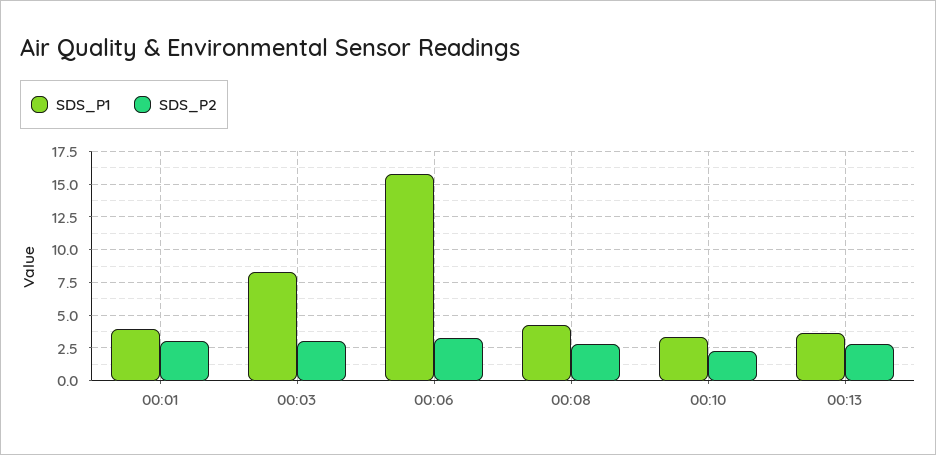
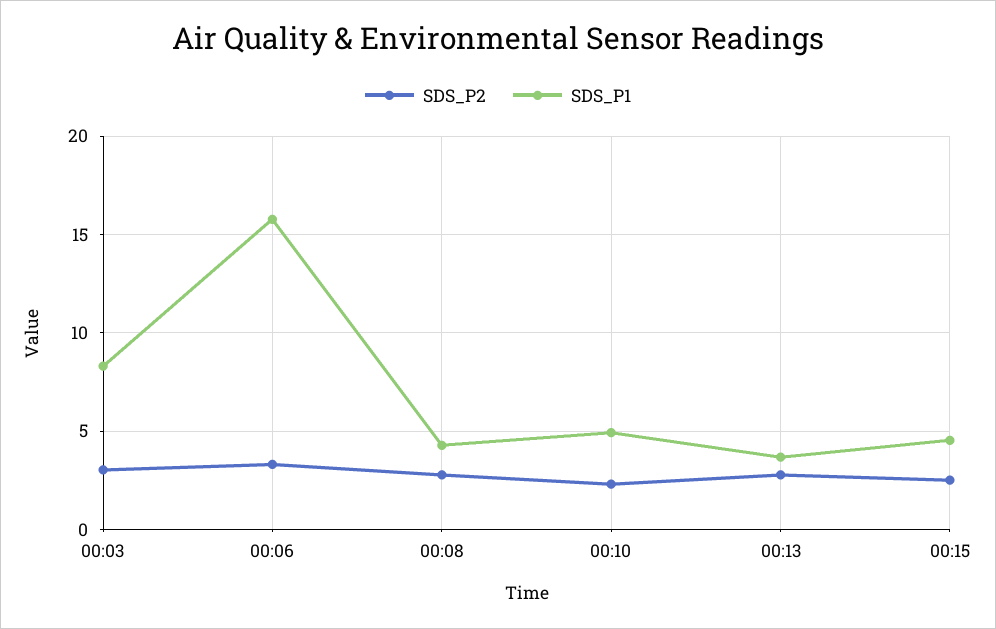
SDS_P1, 00:01: 4 -> none
SDS_P2, 00:01: 3 -> none
SDS_P1, 00:10: 3.5 -> 5
SDS_P2, 00:15: none -> 2.5
SDS_P1, 00:15: none -> 4.5

